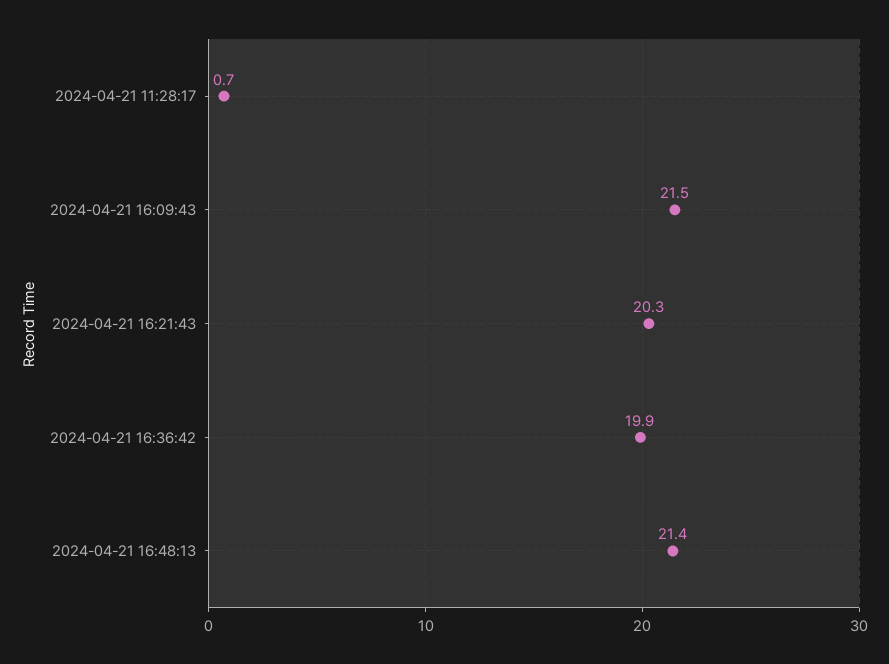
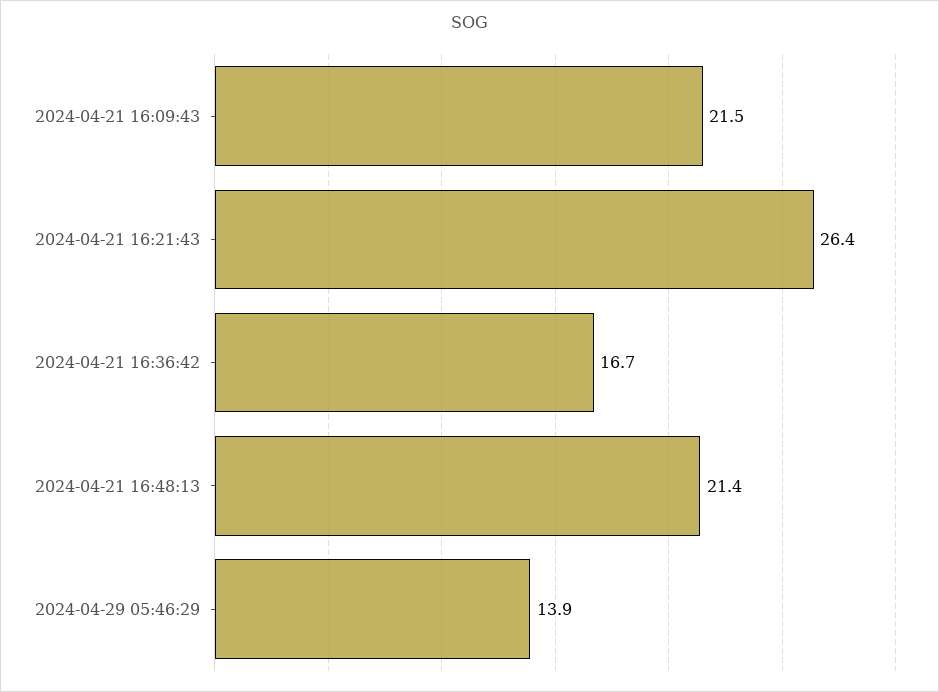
2024-04-21 11:28:17: 0.7 -> none
2024-04-21 16:21:43: 20.3 -> 26.4
2024-04-21 16:36:42: 19.9 -> 16.7
2024-04-29 05:46:29: none -> 13.9

